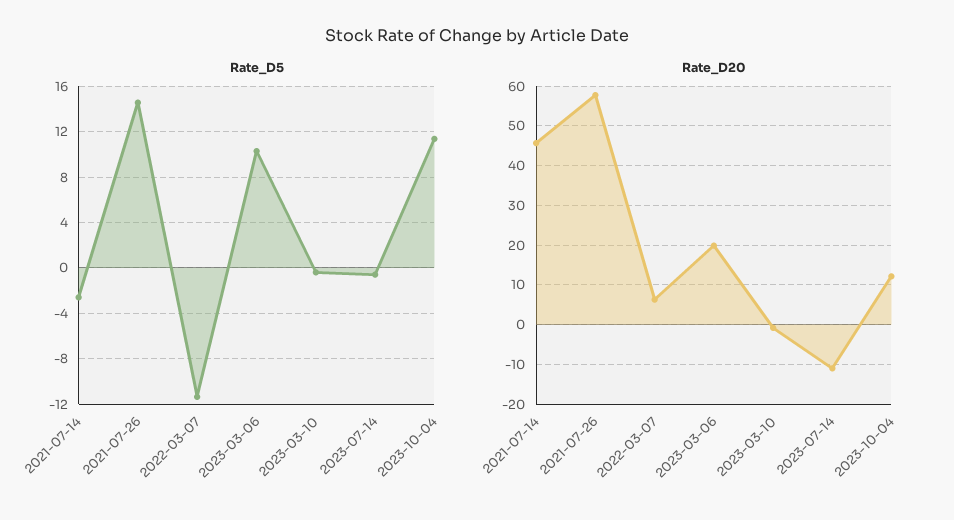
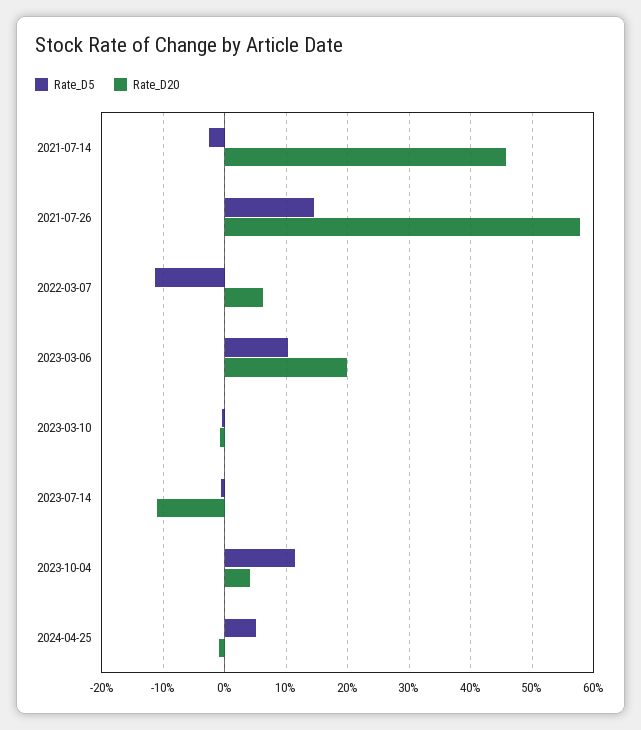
Rate_D20, 2023-10-04: 12 -> 4
Rate_D5, 2024-04-25: none -> 5
Rate_D20, 2024-04-25: none -> -1

